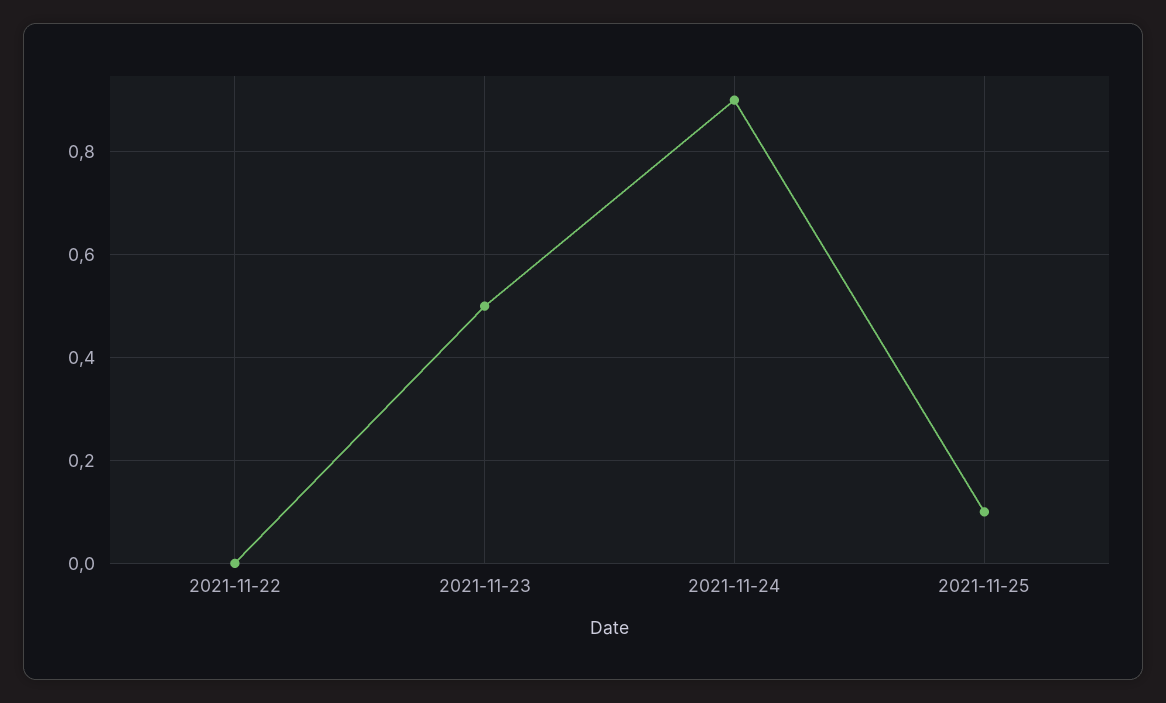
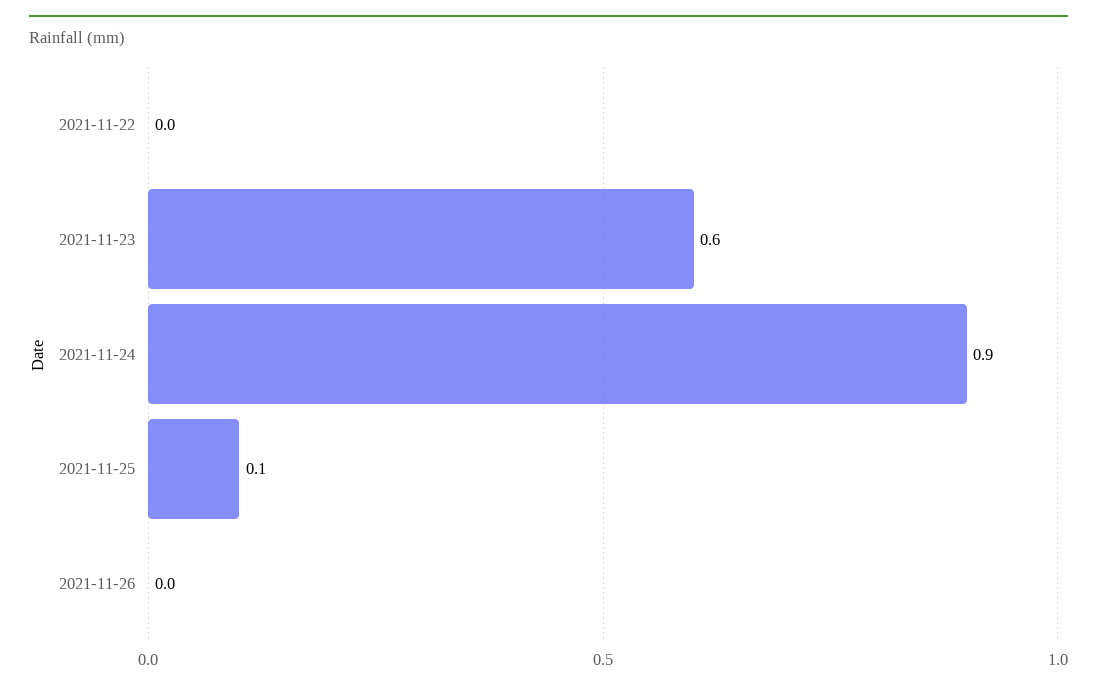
2021-11-23: 0.5 -> 0.6
2021-11-26: none -> 0

